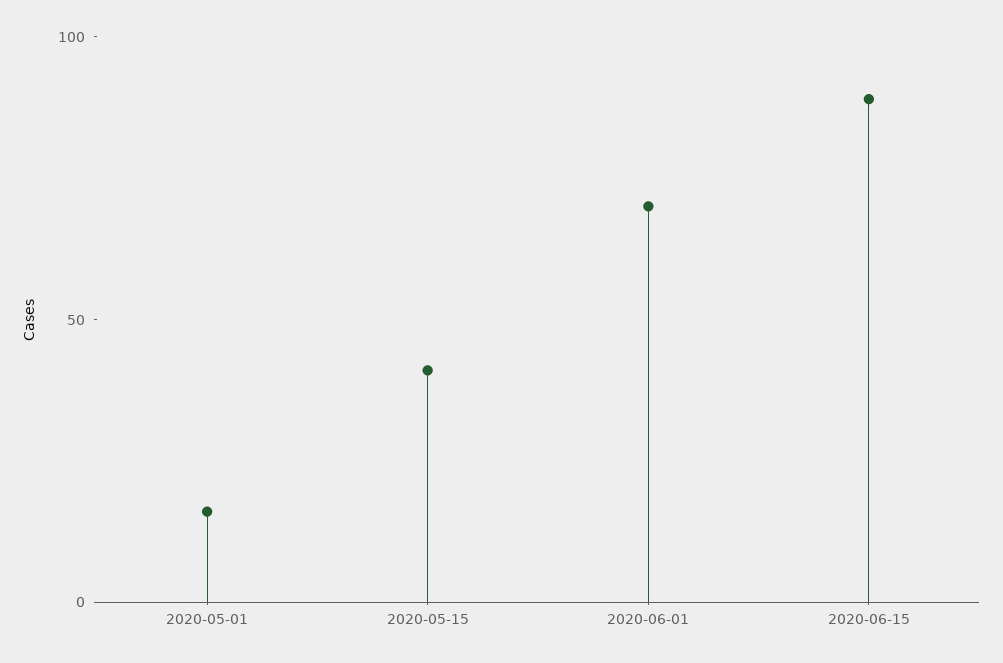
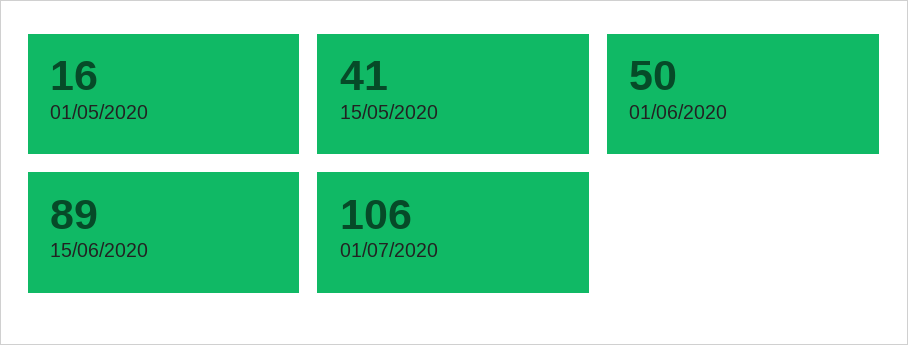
2020-06-01: 70 -> 50
01/07/2020: none -> 106

